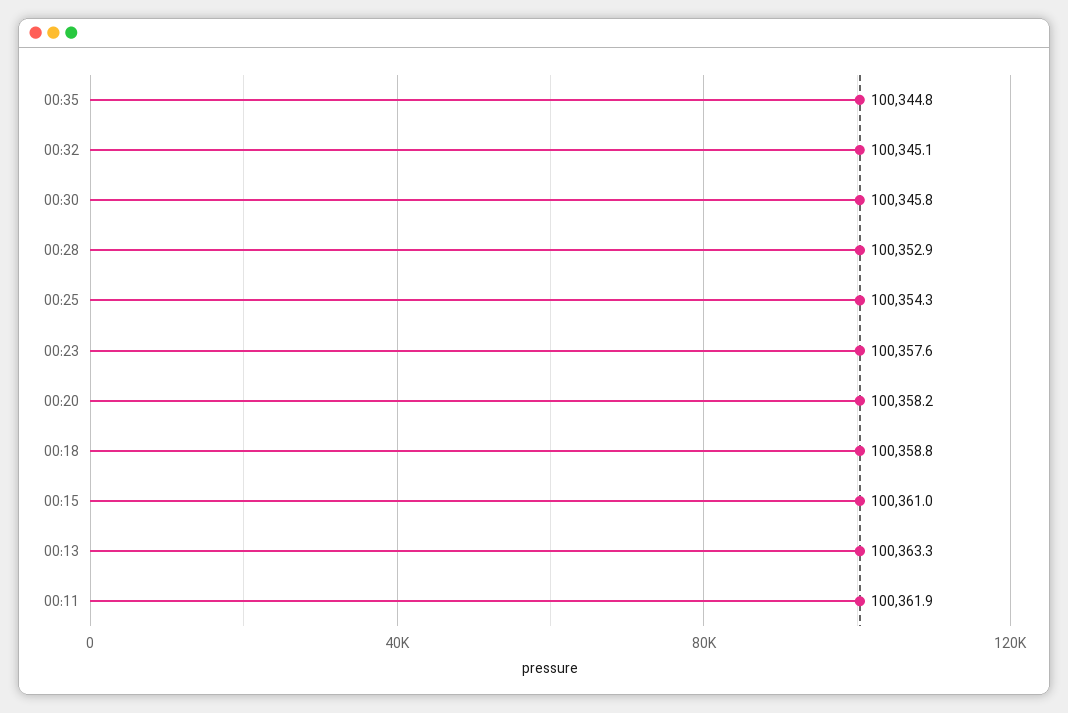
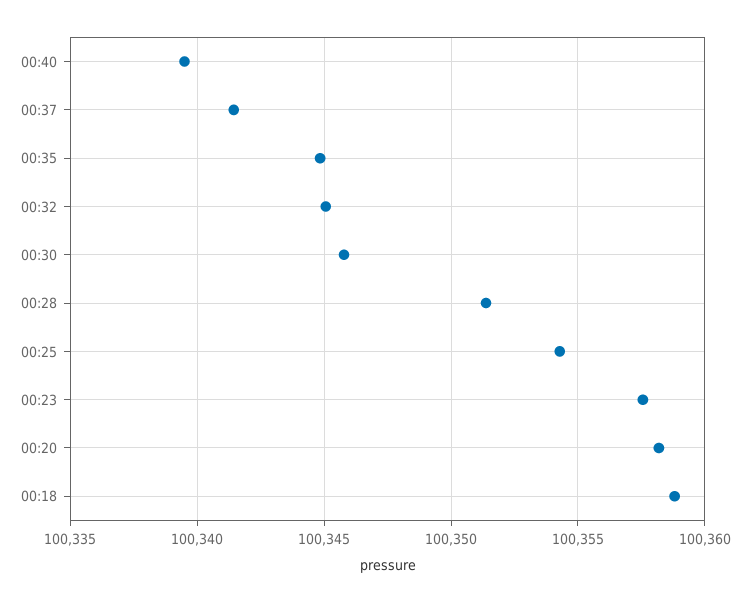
00:28: 100352.9 -> 100351.5
00:15: 100361 -> none
00:13: 100363.3 -> none
00:11: 100361.9 -> none
00:40: none -> 100339.5
00:37: none -> 100341.5

